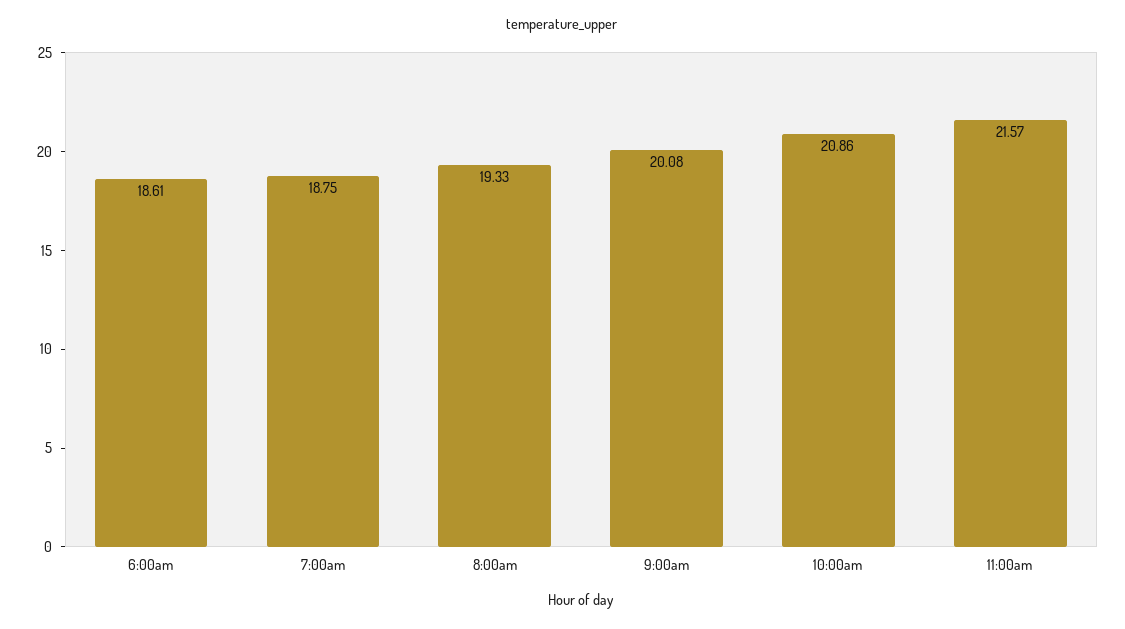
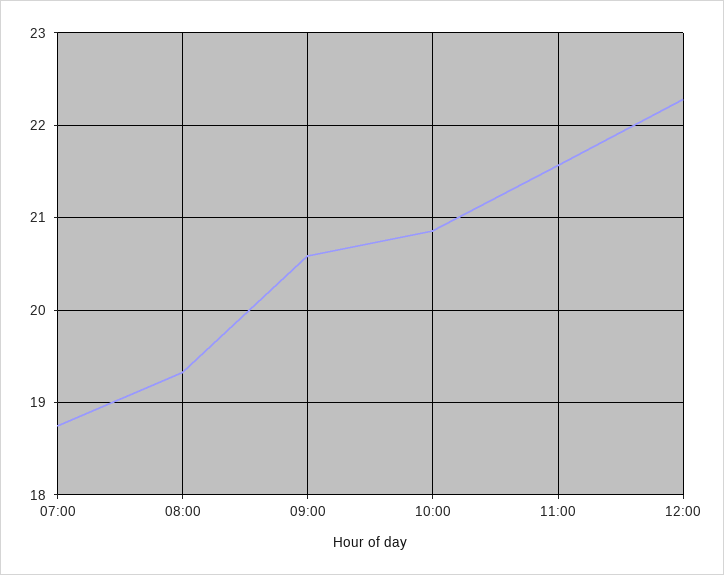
6:00am: 18.61 -> none
9:00am: 20.08 -> 20.6
12:00: none -> 22.3

